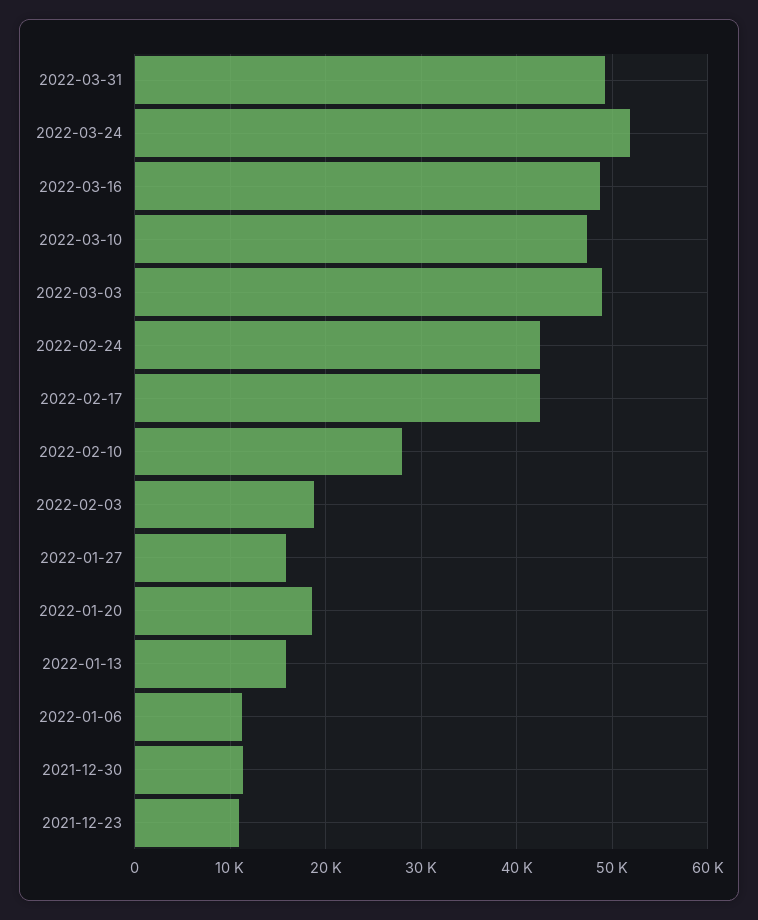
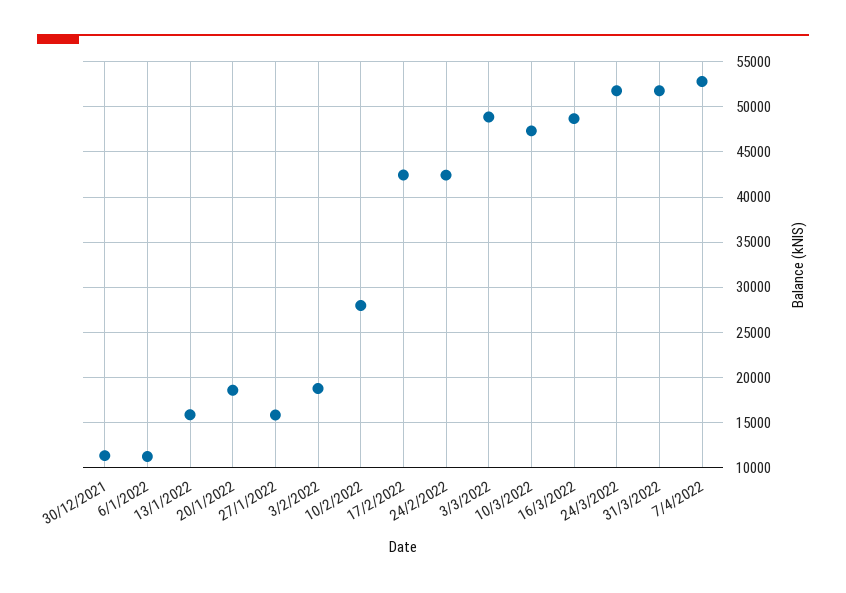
2022-03-31: 49000 -> 52000
2021-12-23: 11000 -> none
7/4/2022: none -> 53000

